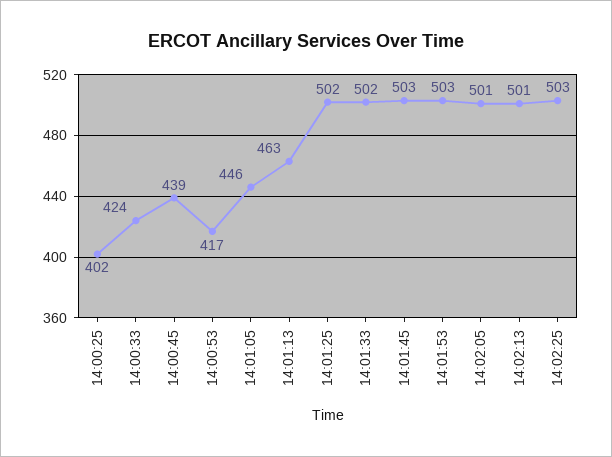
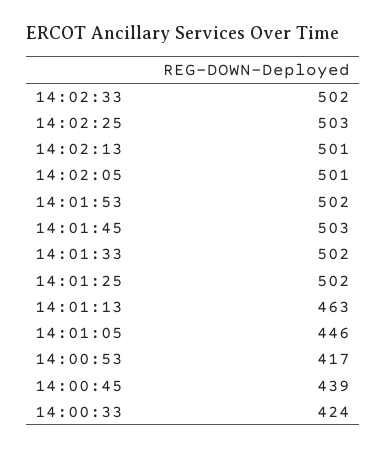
14:00:25: 402 -> none
14:01:53: 503 -> 502
14:02:33: none -> 502

